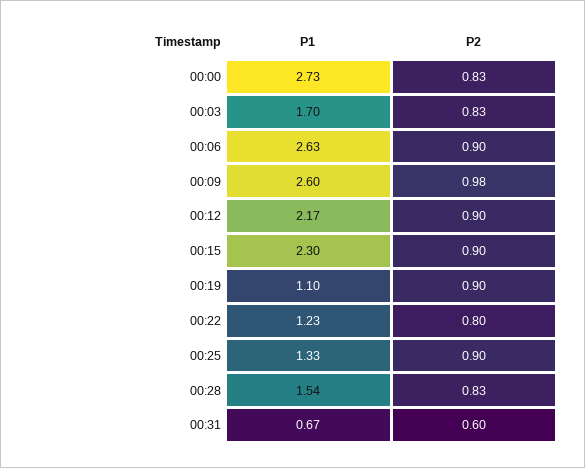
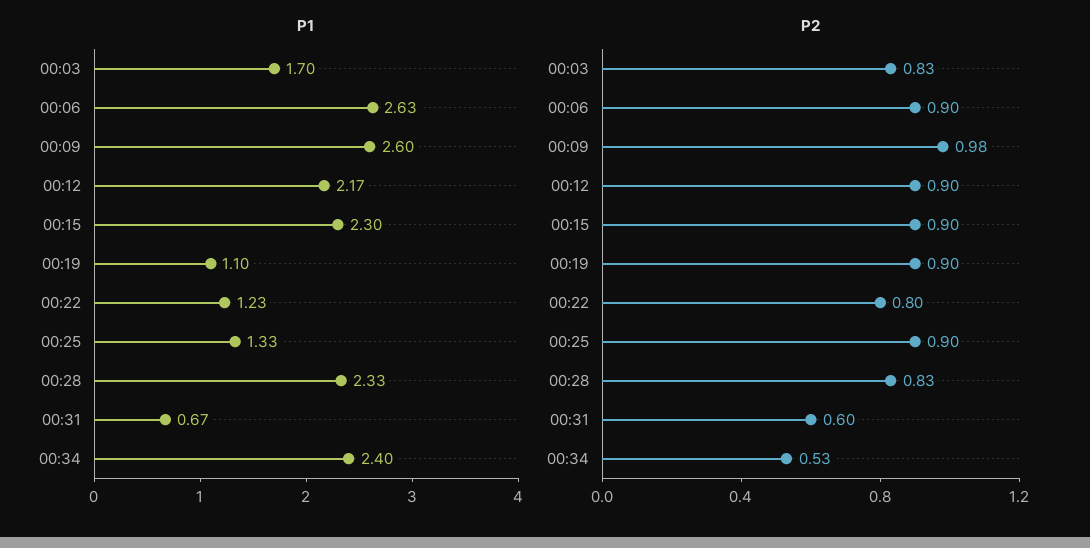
P1, 00:00: 2.73 -> none
P2, 00:00: 0.83 -> none
P1, 00:28: 1.54 -> 2.33
P1, 00:34: none -> 2.4
P2, 00:34: none -> 0.53

